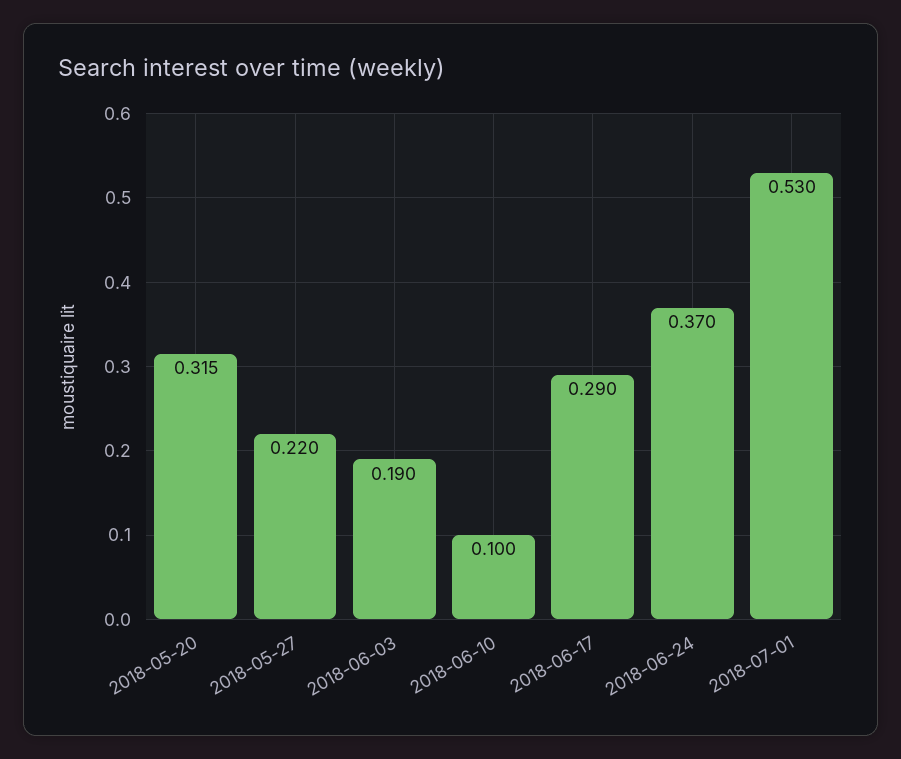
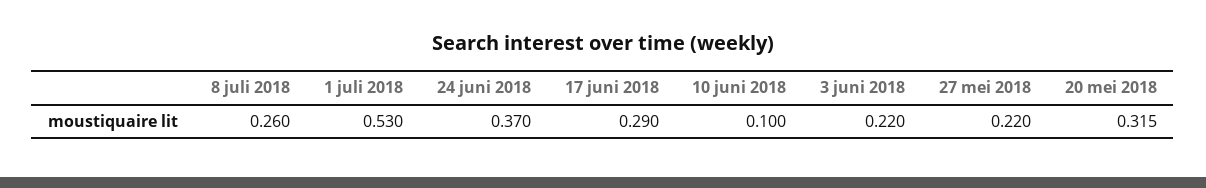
2018-06-03: 0.19 -> 0.22
8 juli 2018: none -> 0.26

